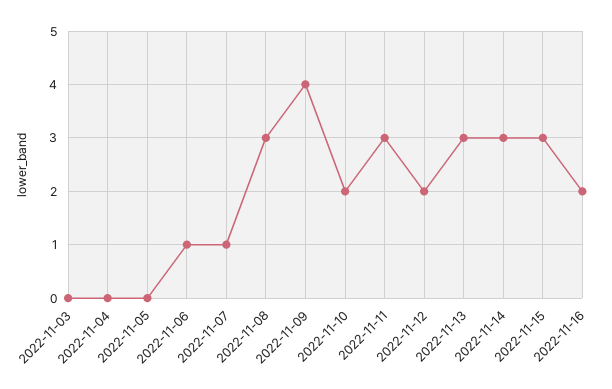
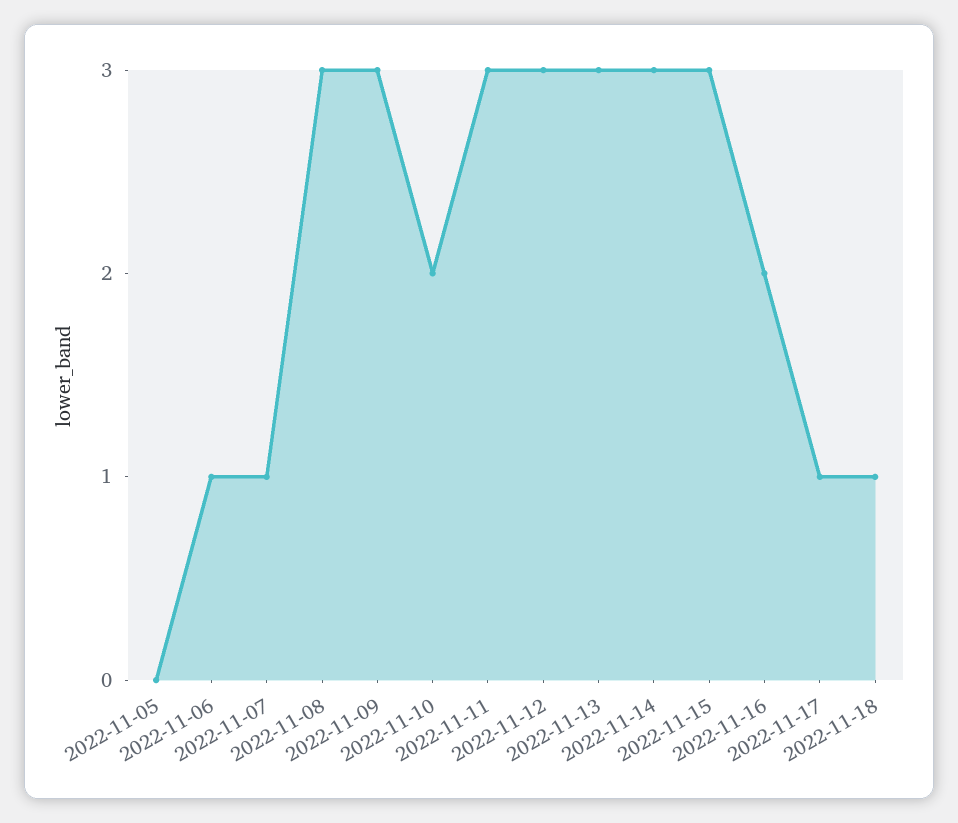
2022-11-03: 0 -> none
2022-11-04: 0 -> none
2022-11-09: 4 -> 3
2022-11-12: 2 -> 3
2022-11-17: none -> 1
2022-11-18: none -> 1

